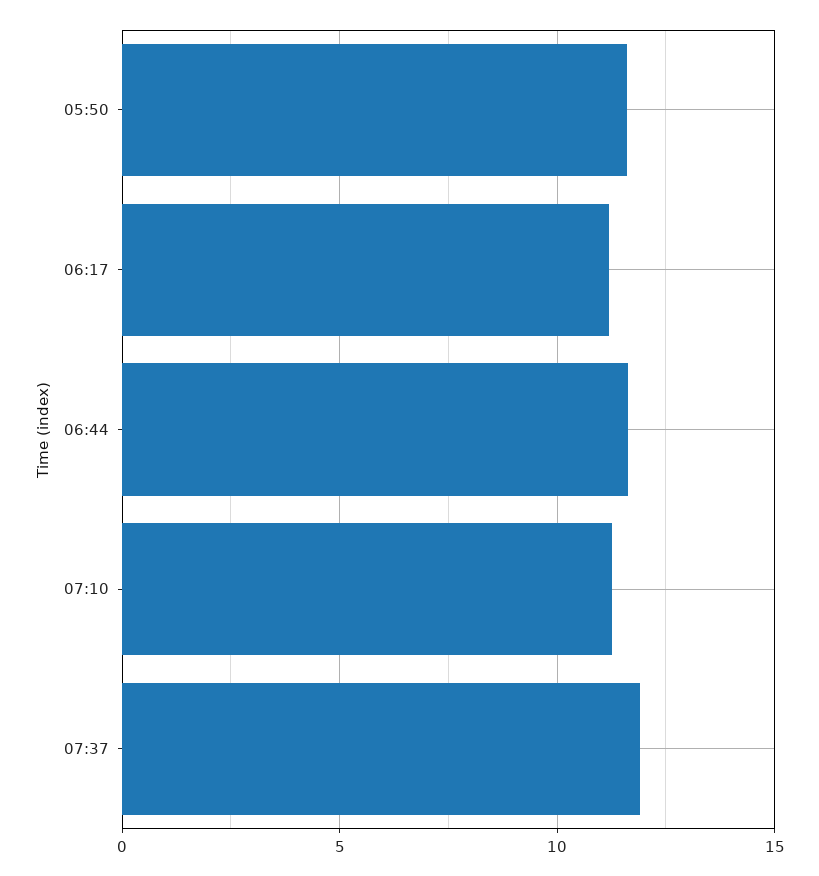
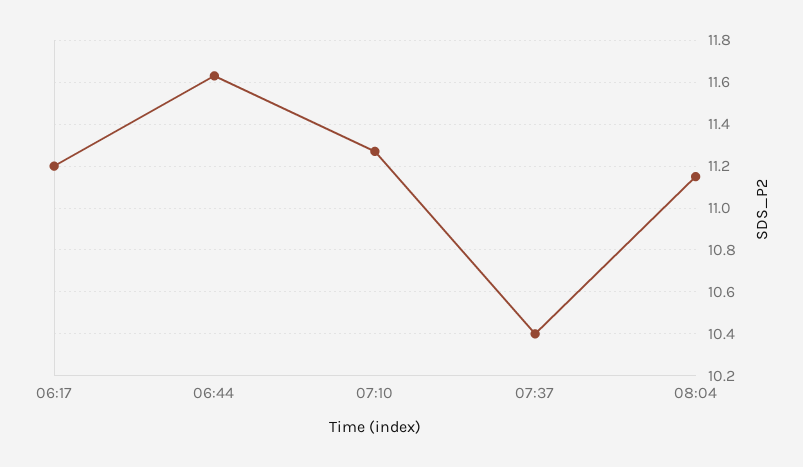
05:50: 11.5 -> none
07:37: 12 -> 10.4
08:04: none -> 11.15

